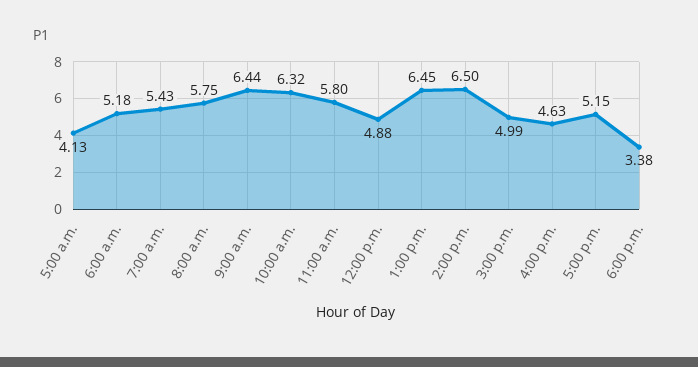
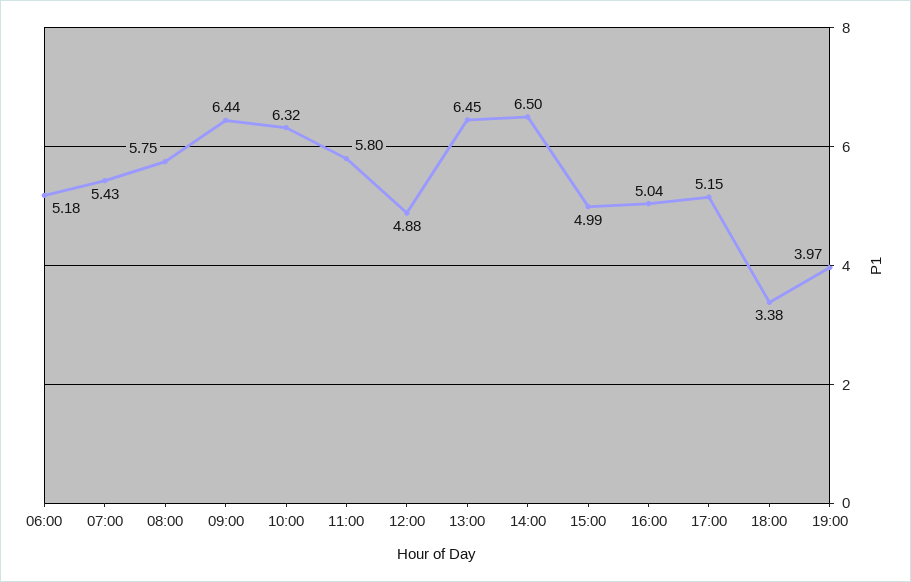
5:00 a.m.: 4.13 -> none
4:00 p.m.: 4.63 -> 5.04
19:00: none -> 3.97

